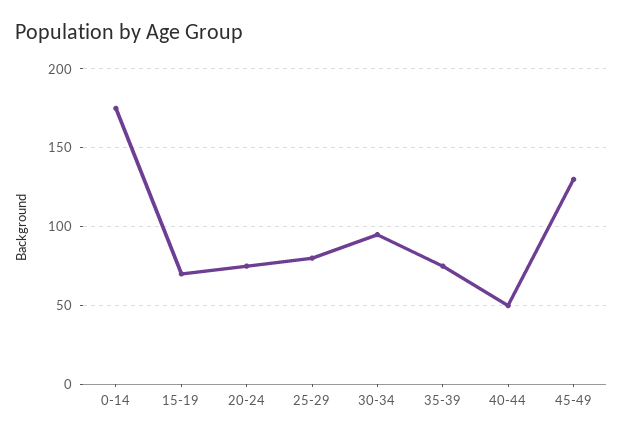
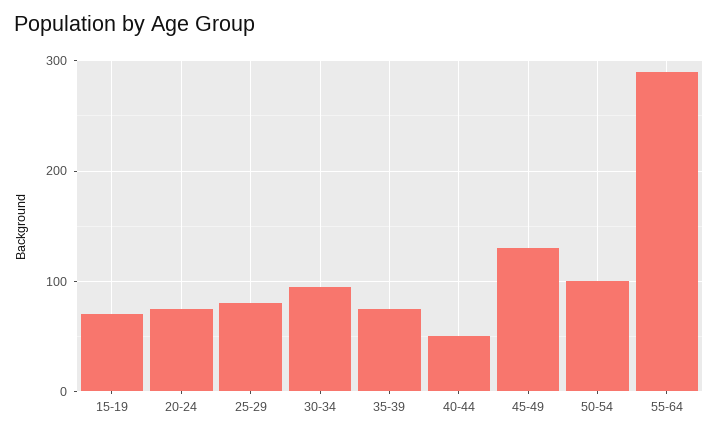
0-14: 175 -> none
50-54: none -> 100
55-64: none -> 290

